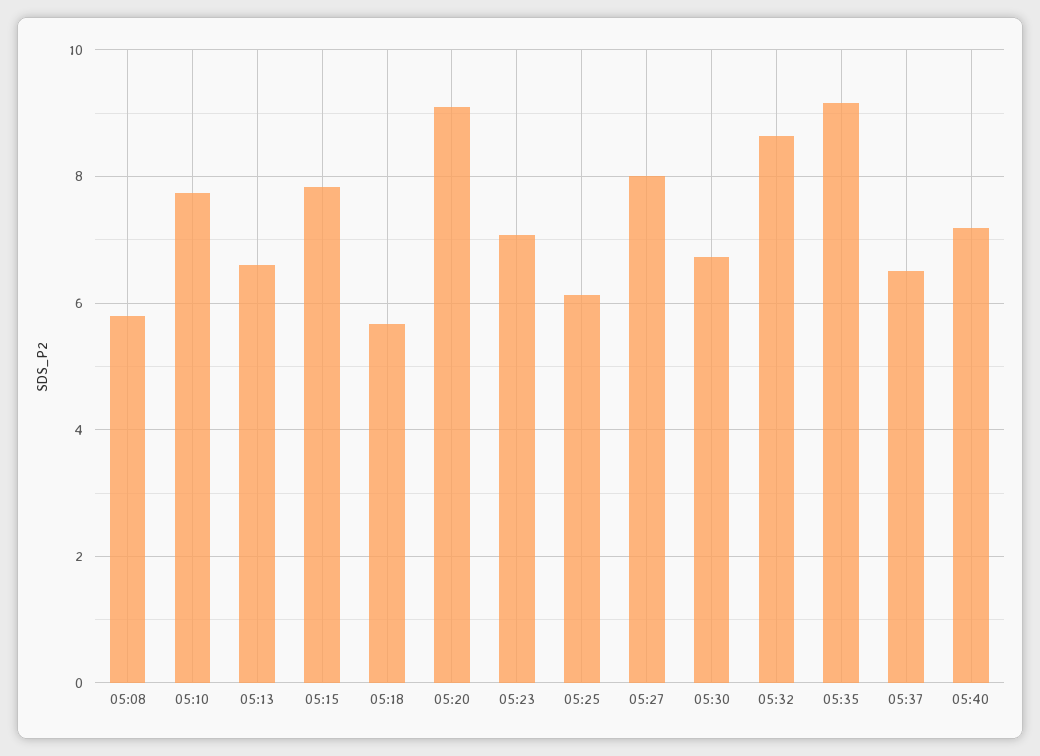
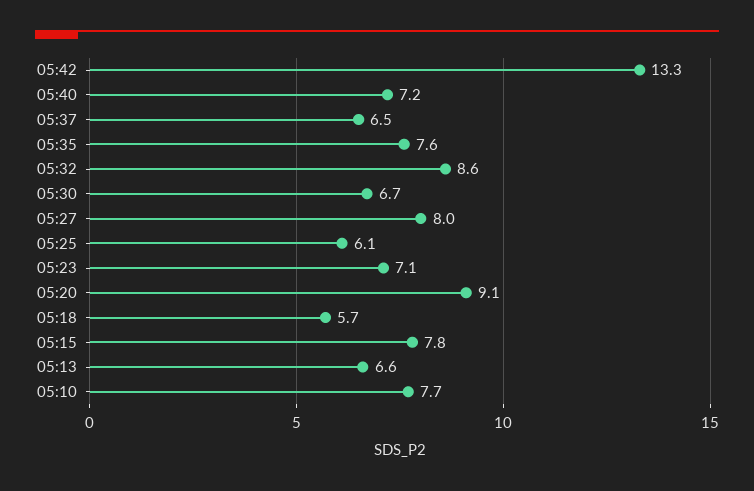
05:08: 5.8 -> none
05:35: 9.2 -> 7.6
05:42: none -> 13.3

